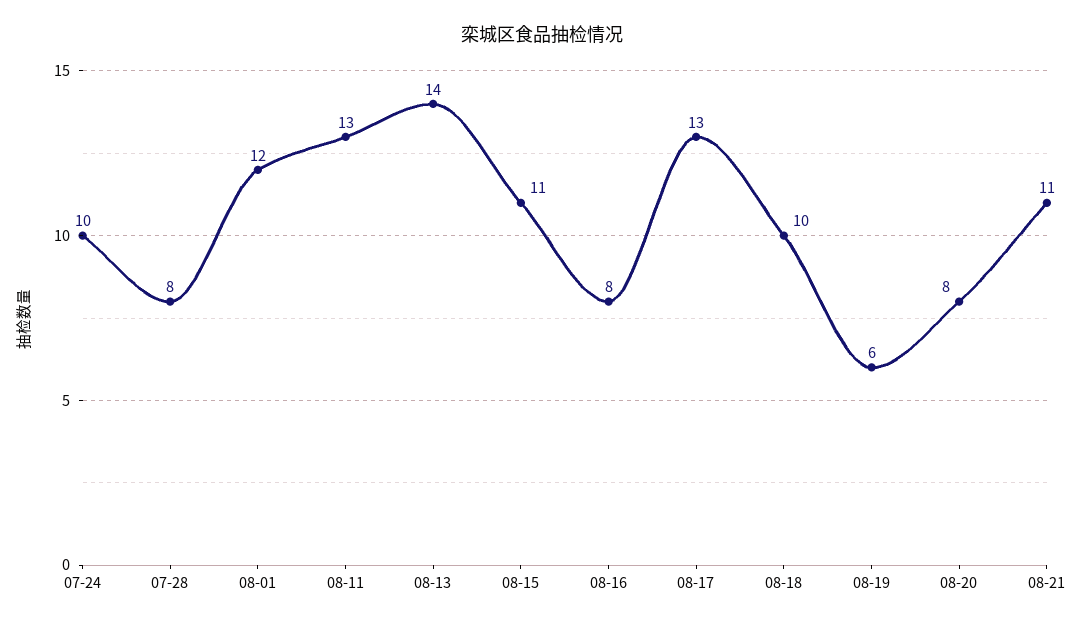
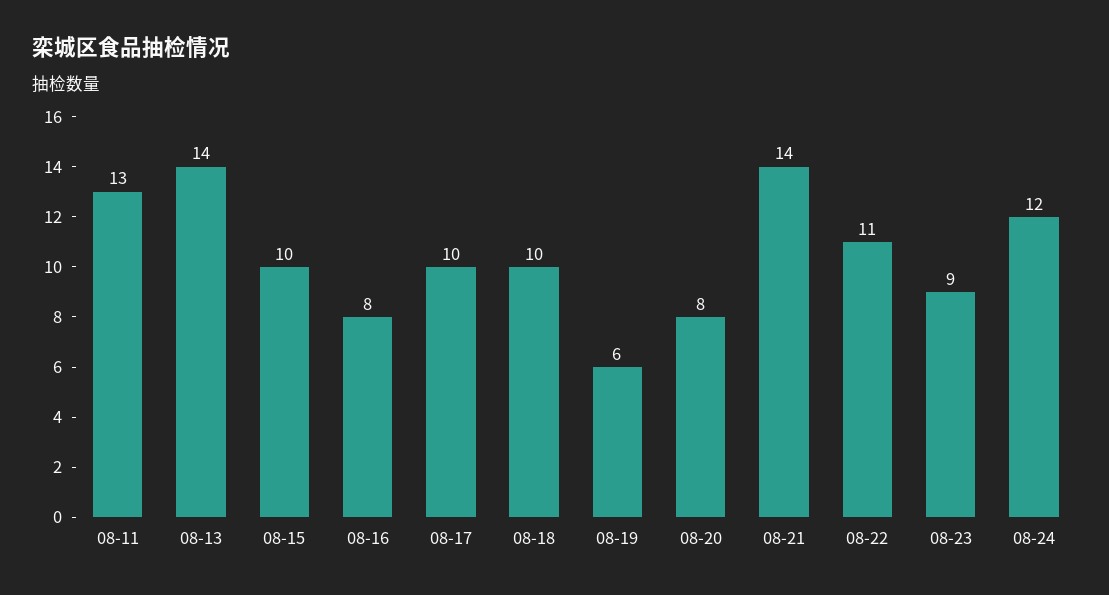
07-24: 10 -> none
07-28: 8 -> none
08-01: 12 -> none
08-15: 11 -> 10
08-17: 13 -> 10
08-21: 11 -> 14
08-22: none -> 11
08-23: none -> 9
08-24: none -> 12

